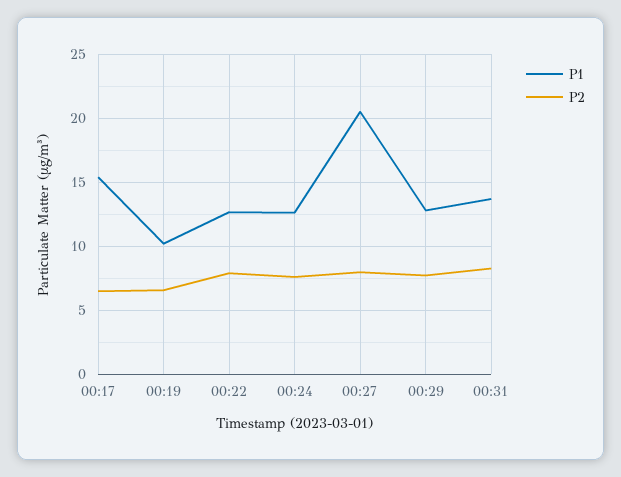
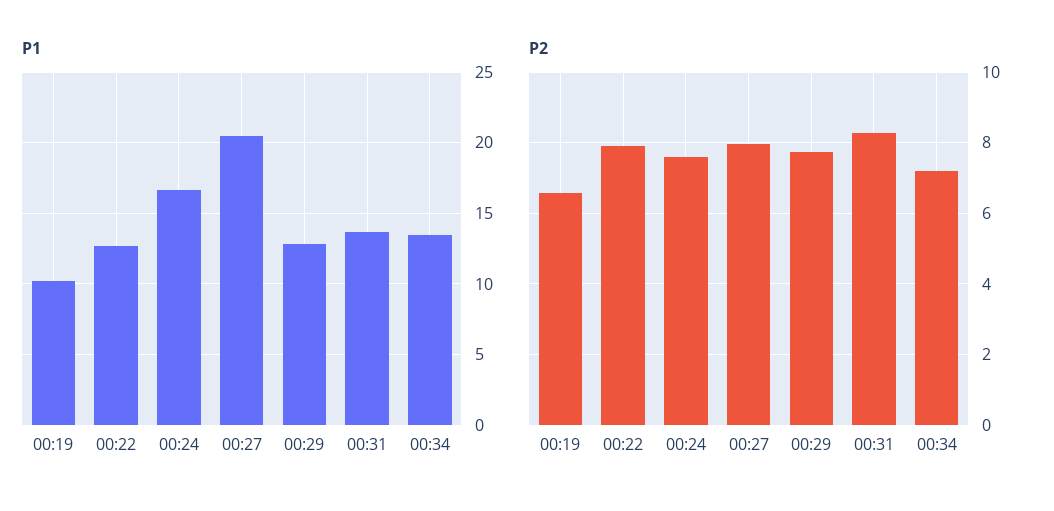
P1, 00:17: 15.5 -> none
P2, 00:17: 6.5 -> none
P1, 00:24: 12.5 -> 16.5
P1, 00:34: none -> 13.5
P2, 00:34: none -> 7.2

